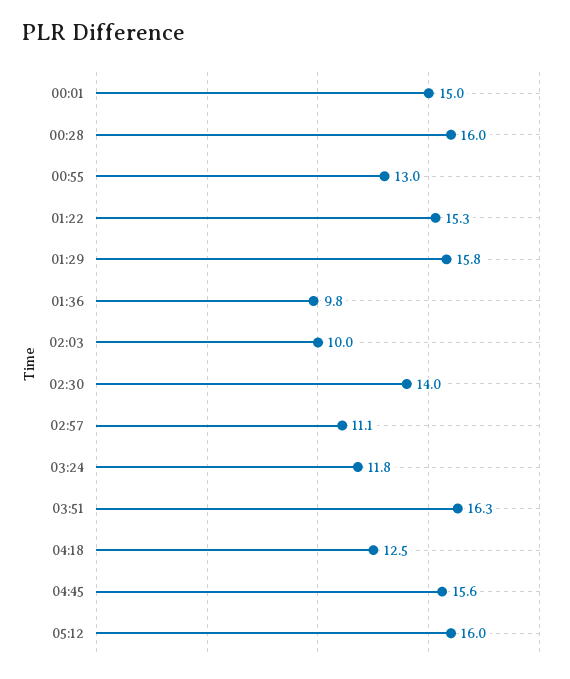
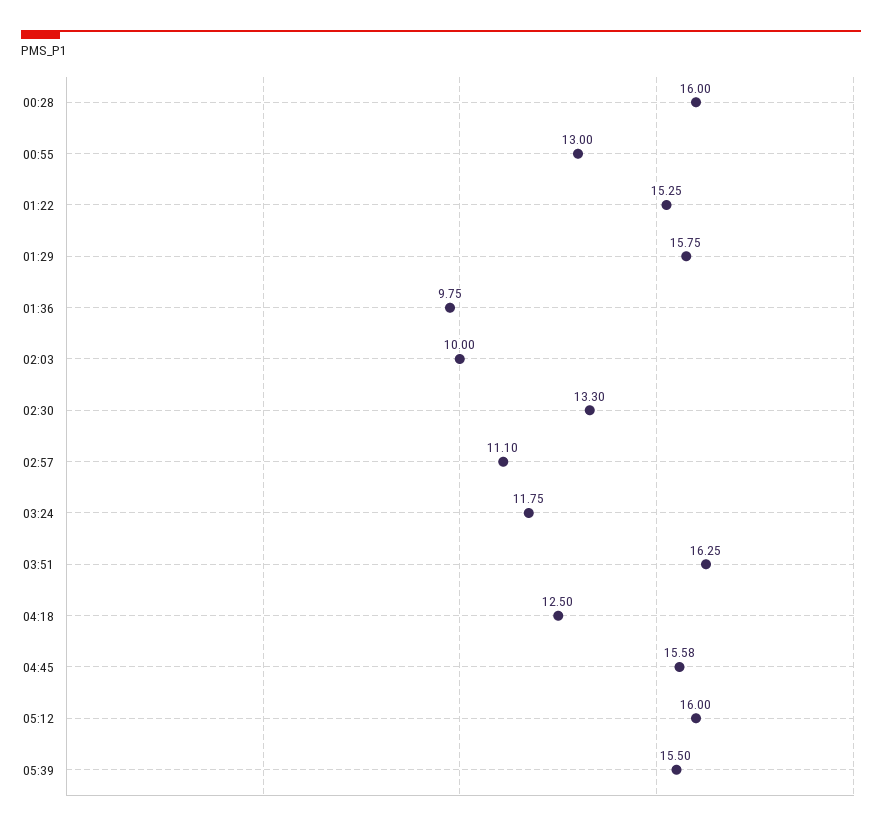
00:01: 15 -> none
02:30: 14 -> 13.3
05:39: none -> 15.5

